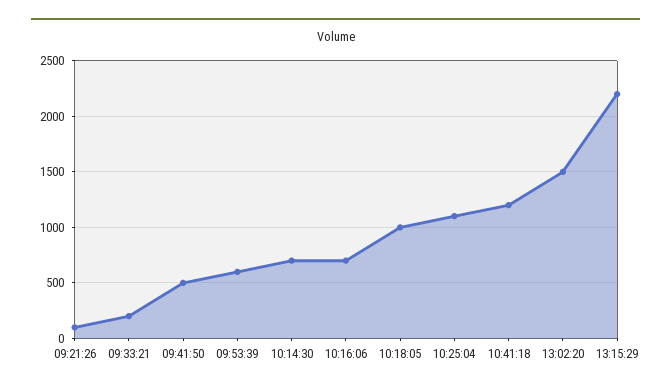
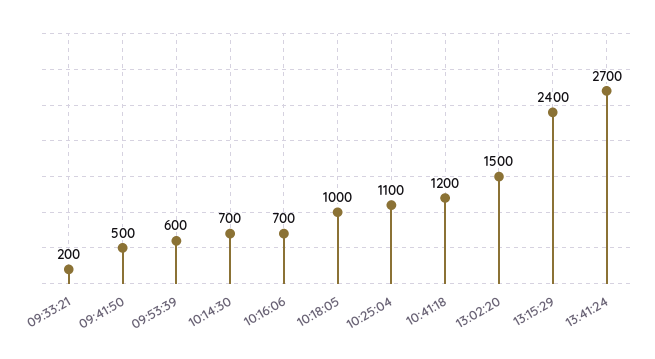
09:21:26: 100 -> none
13:15:29: 2200 -> 2400
13:41:24: none -> 2700

